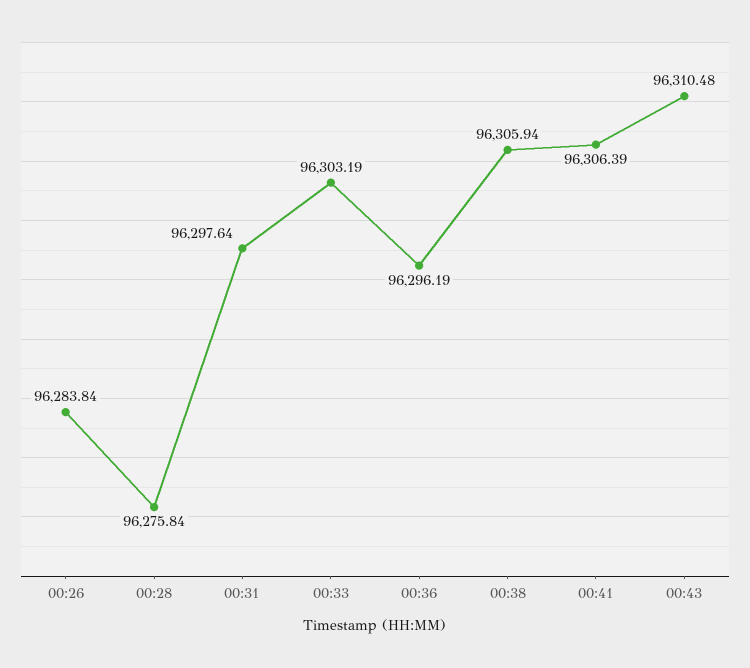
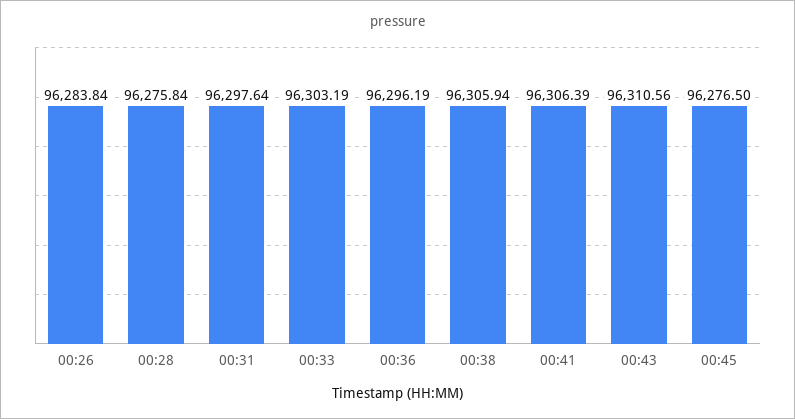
00:43: 96310.48 -> 96310.56
00:45: none -> 96276.5

